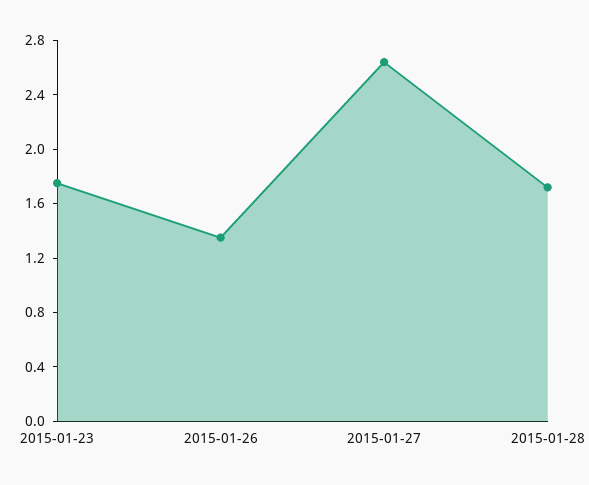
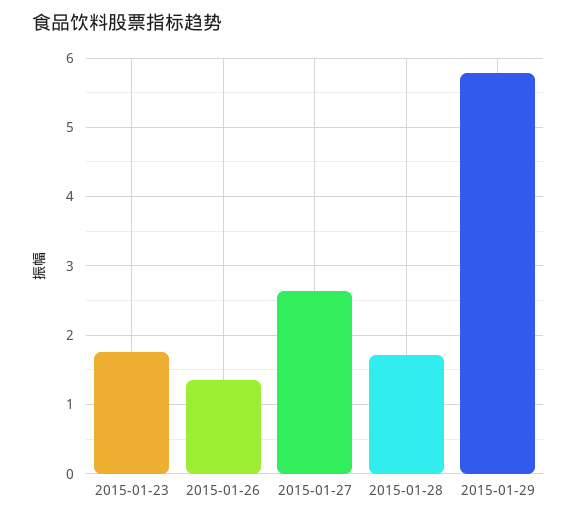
2015-01-29: none -> 5.8

